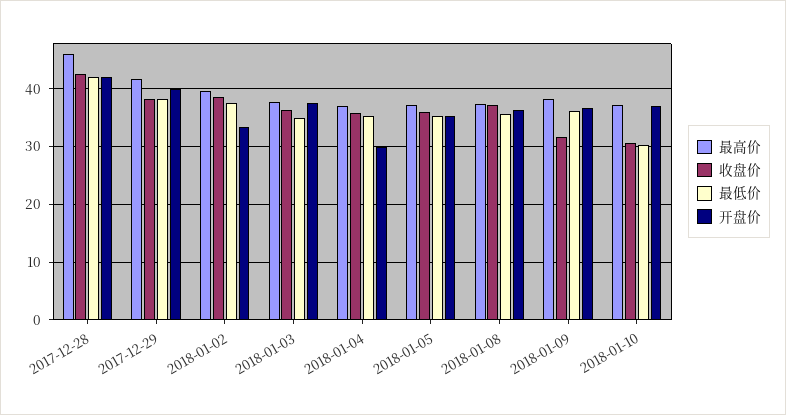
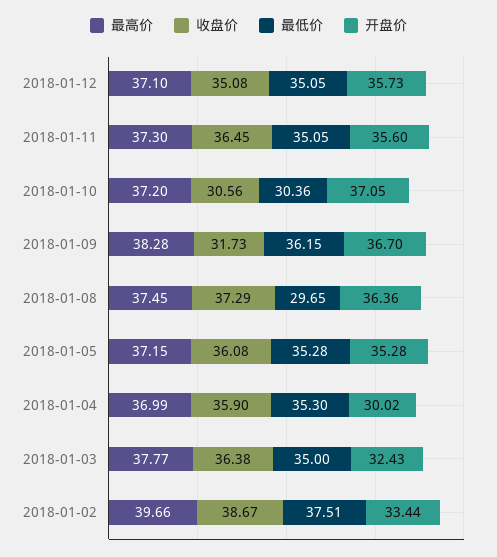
最高价, 2017-12-28: 46 -> none
收盘价, 2017-12-28: 42 -> none
最低价, 2017-12-28: 42 -> none
开盘价, 2017-12-28: 42 -> none
最高价, 2017-12-29: 42 -> none
收盘价, 2017-12-29: 38 -> none
最低价, 2017-12-29: 38 -> none
开盘价, 2017-12-29: 40 -> none
开盘价, 2018-01-03: 38 -> 32.43
最低价, 2018-01-08: 36 -> 29.65
最高价, 2018-01-12: none -> 37.1
收盘价, 2018-01-12: none -> 35.08
最低价, 2018-01-12: none -> 35.05
开盘价, 2018-01-12: none -> 35.73
最高价, 2018-01-11: none -> 37.3
收盘价, 2018-01-11: none -> 36.45
最低价, 2018-01-11: none -> 35.05
开盘价, 2018-01-11: none -> 35.6

